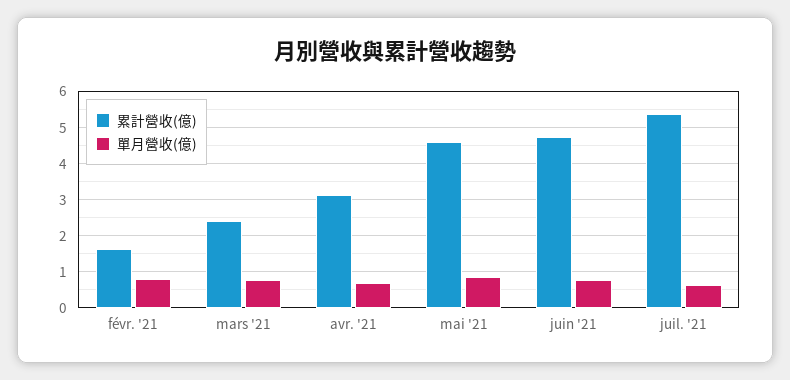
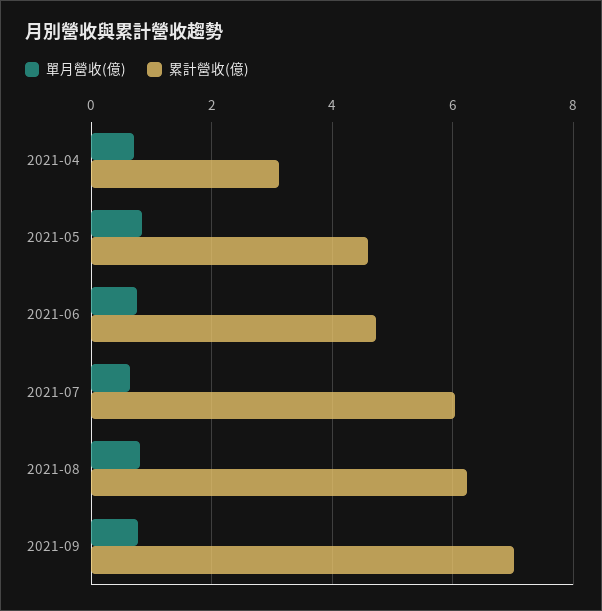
累計營收(億), févr. '21: 1.6 -> none
單月營收(億), févr. '21: 0.8 -> none
累計營收(億), mars '21: 2.4 -> none
單月營收(億), mars '21: 0.8 -> none
累計營收(億), juil. '21: 5.4 -> 6
單月營收(億), 2021-08: none -> 0.8
累計營收(億), 2021-08: none -> 6.2
單月營收(億), 2021-09: none -> 0.8
累計營收(億), 2021-09: none -> 7

